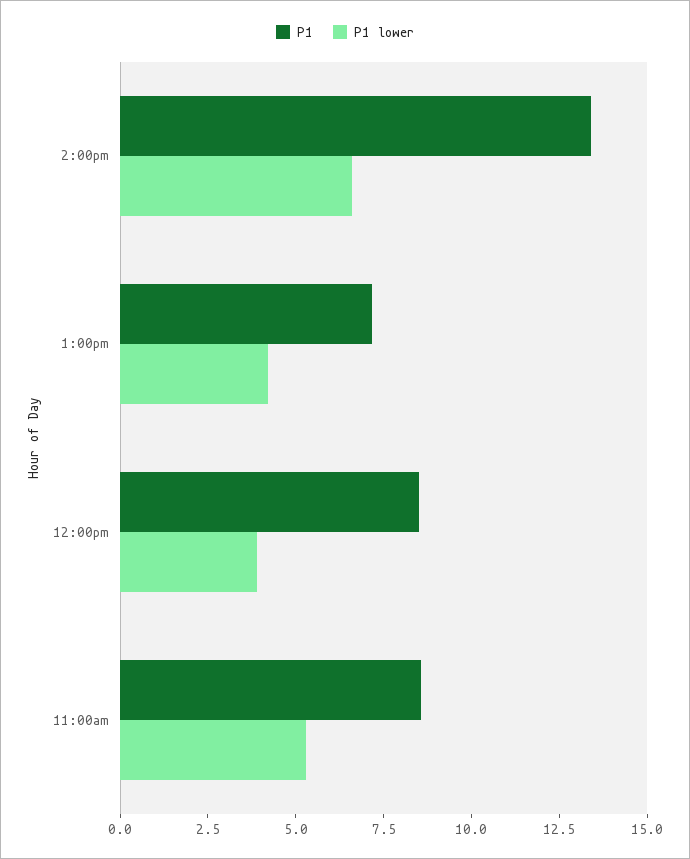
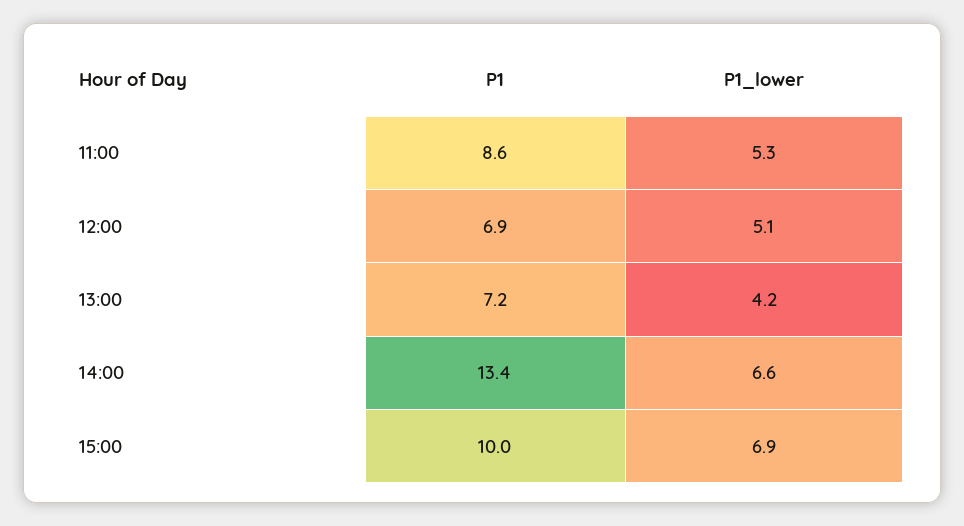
P1, 12:00pm: 8.5 -> 6.9
P1 lower, 12:00pm: 4 -> 5.1
P1, 15:00: none -> 10
P1 lower, 15:00: none -> 6.9

